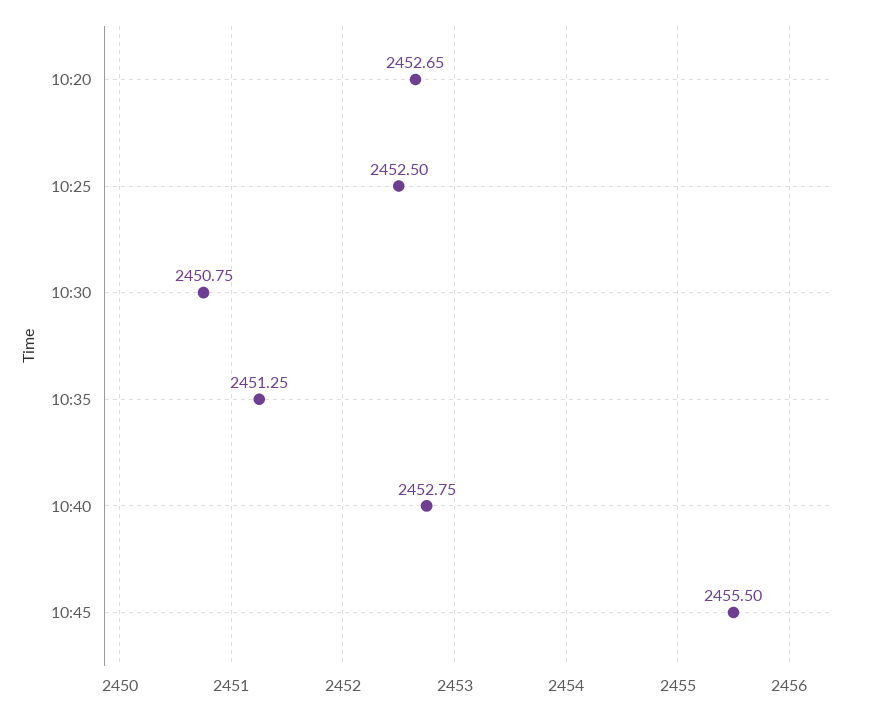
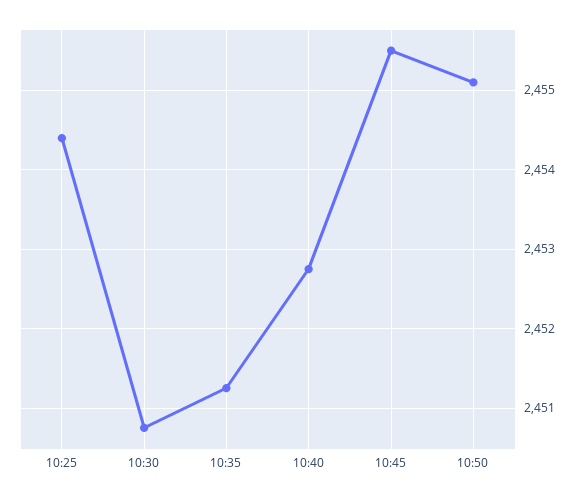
10:20: 2452.65 -> none
10:25: 2452.5 -> 2454.4
10:50: none -> 2455.1

